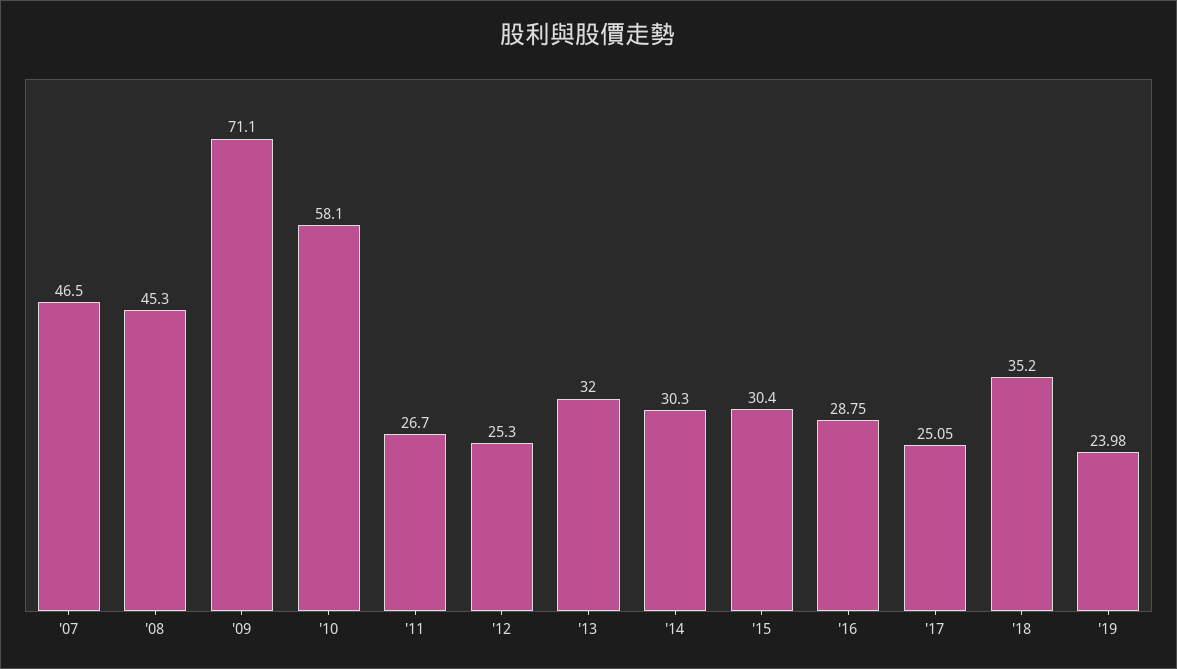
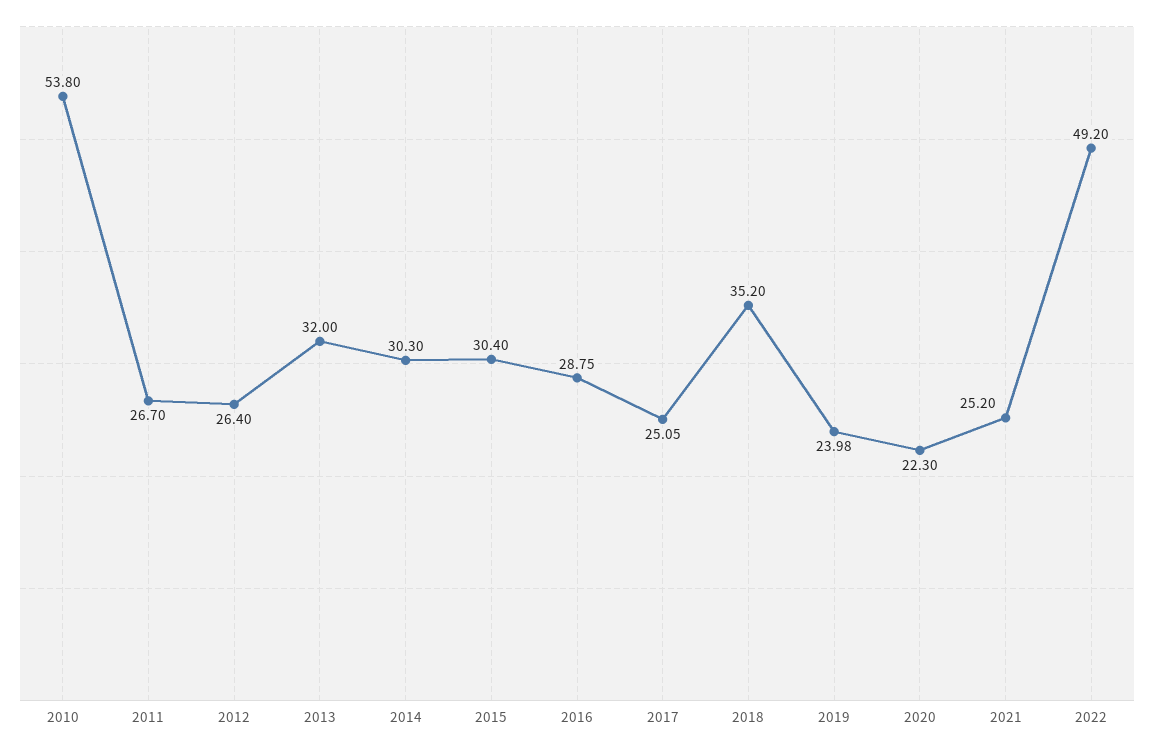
'07: 46.5 -> none
'08: 45.3 -> none
'09: 71.1 -> none
'10: 58.1 -> 53.8
'12: 25.3 -> 26.4
2020: none -> 22.3
2021: none -> 25.2
2022: none -> 49.2

